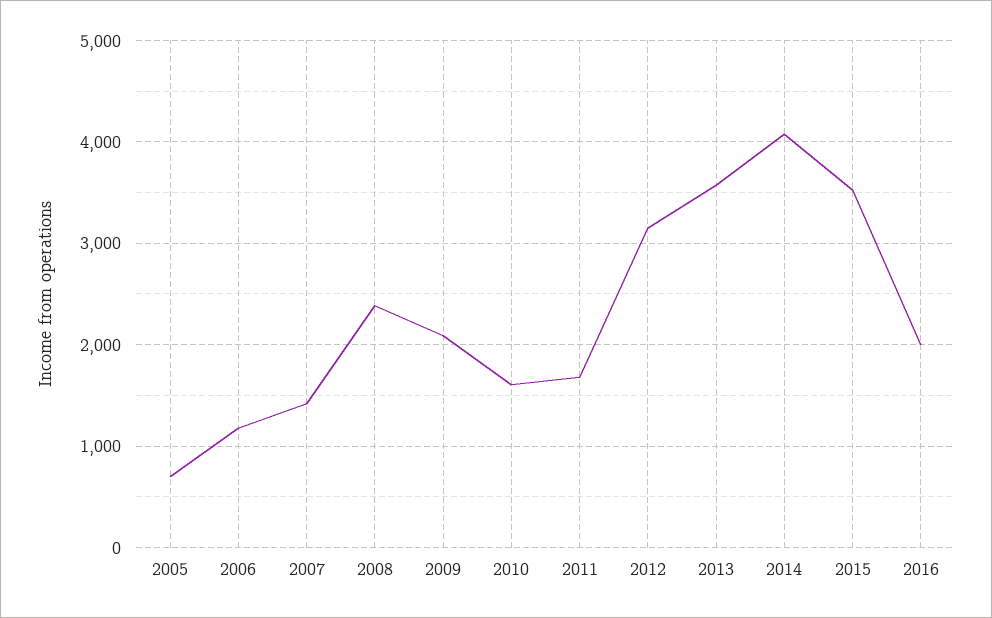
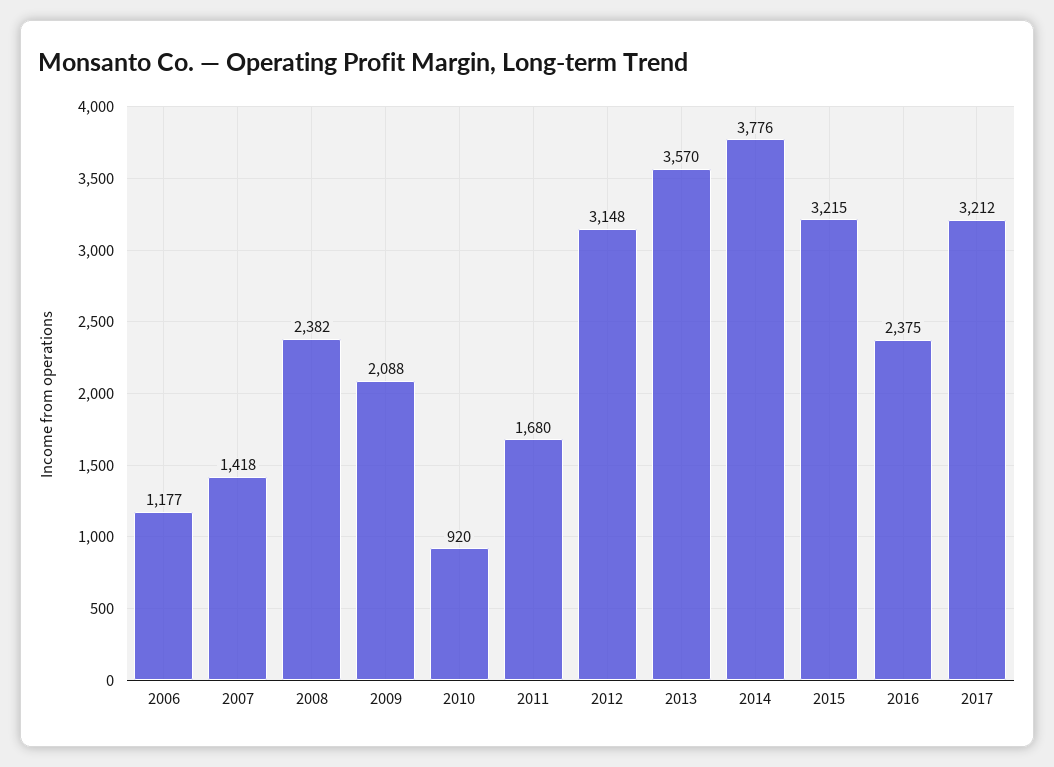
2005: 700 -> none
2010: 1600 -> 920
2014: 4100 -> 3776
2015: 3500 -> 3215
2016: 2000 -> 2375
2017: none -> 3212

